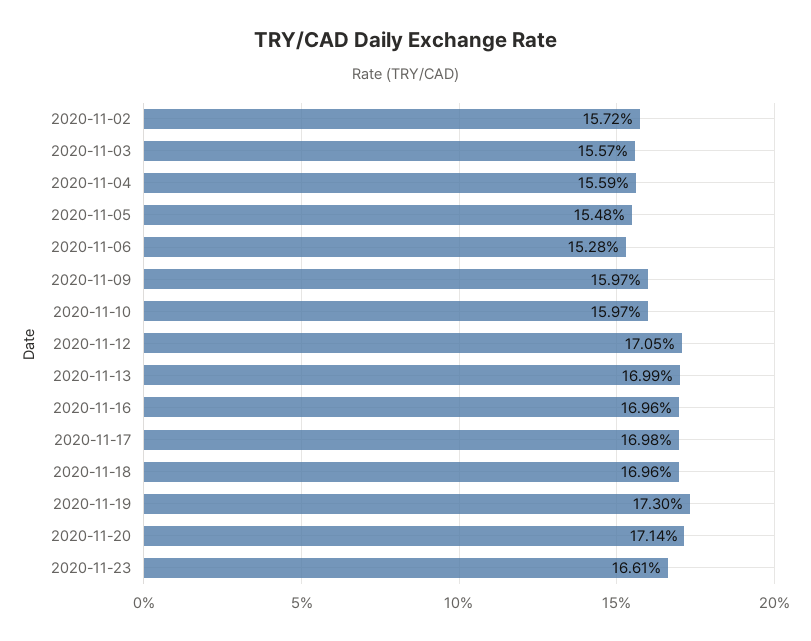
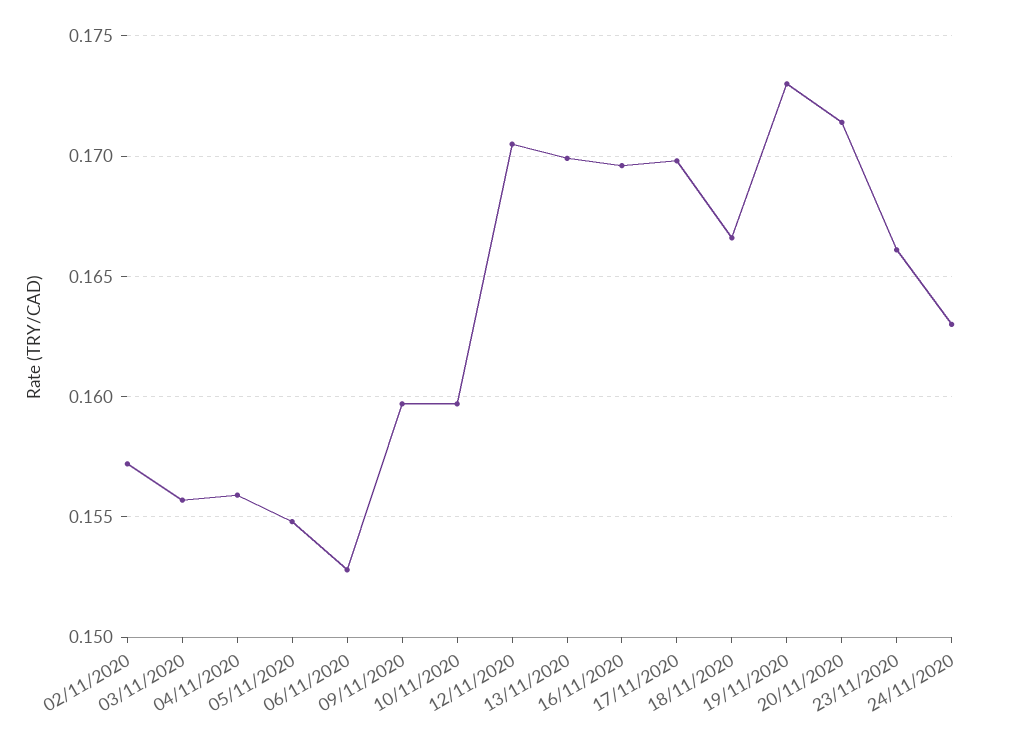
2020-11-18: 0.1696 -> 0.1665
24/11/2020: none -> 0.163

